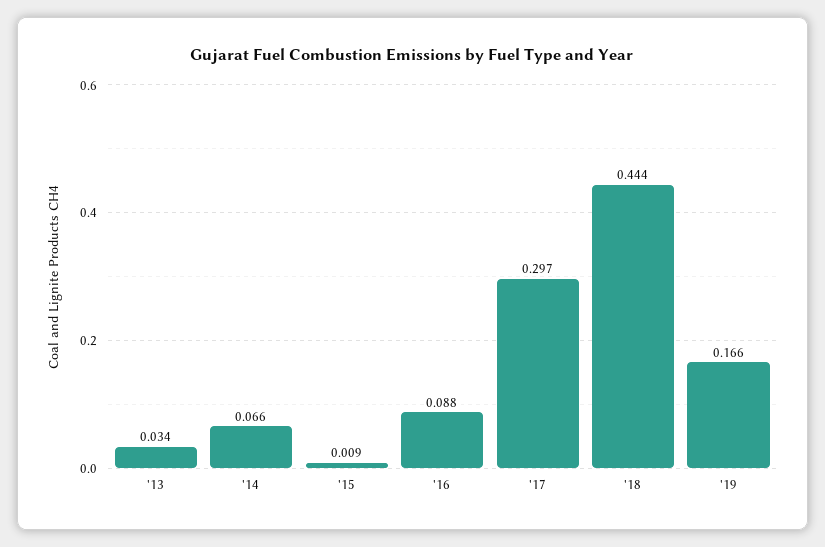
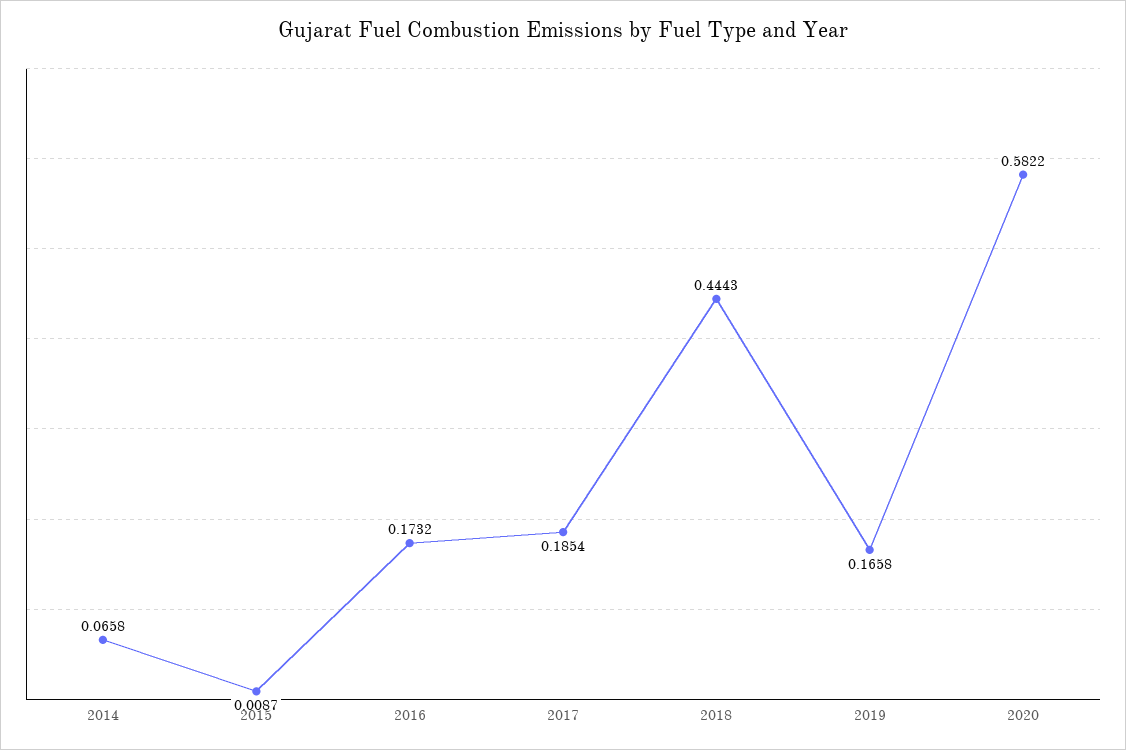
'13: 0.034 -> none
'16: 0.088 -> 0.1732
'17: 0.297 -> 0.1854
2020: none -> 0.5822

